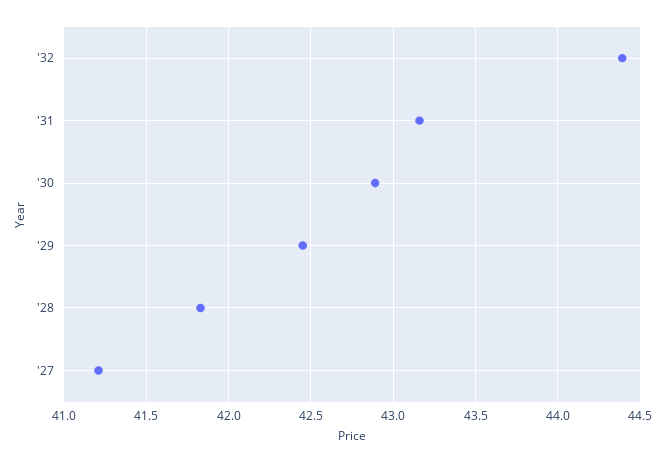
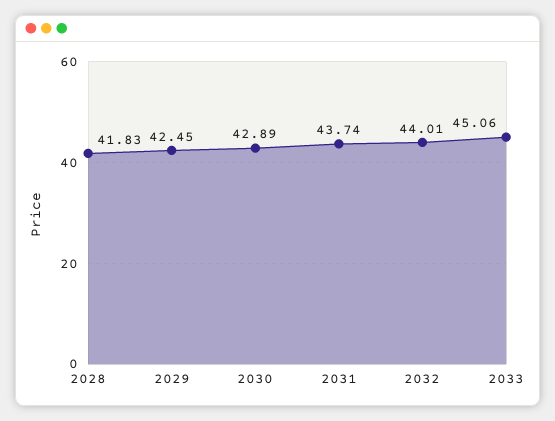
'32: 44.4 -> 44.01
'31: 43.15 -> 43.74
'27: 41.2 -> none
2033: none -> 45.06

